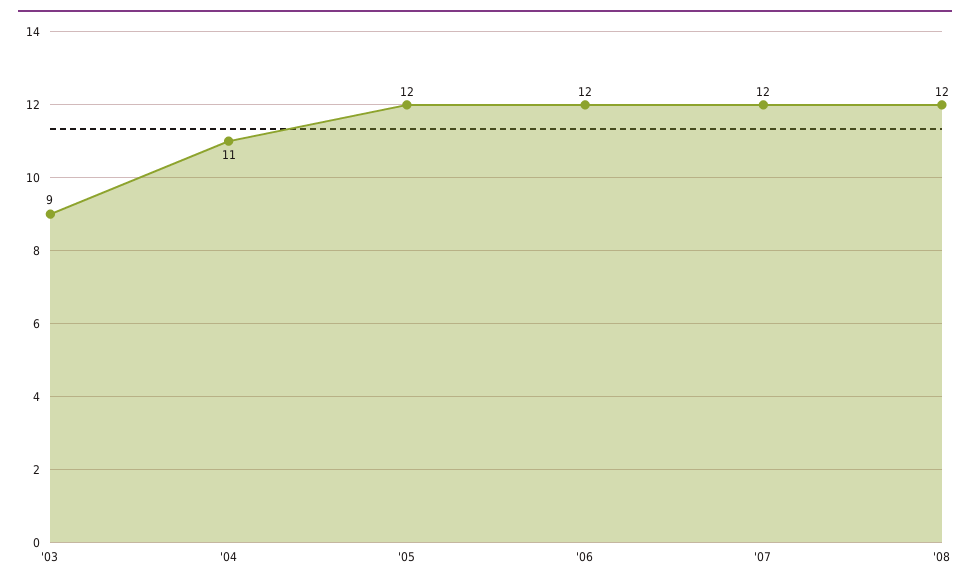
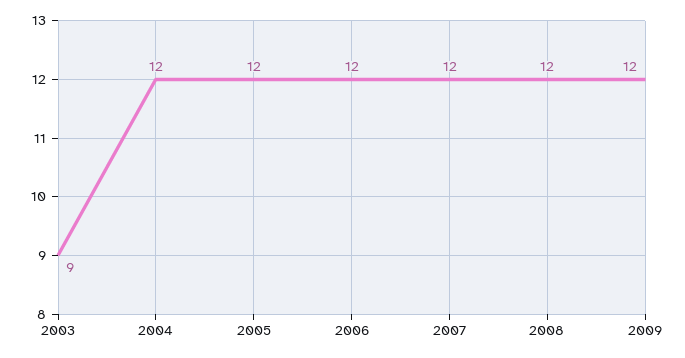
'04: 11 -> 12
2009: none -> 12

